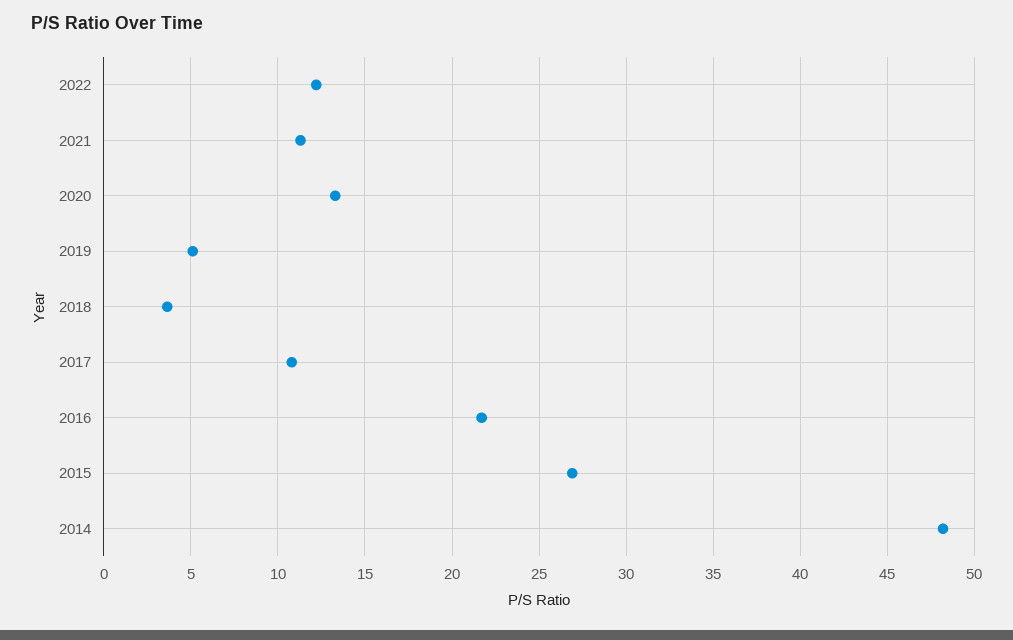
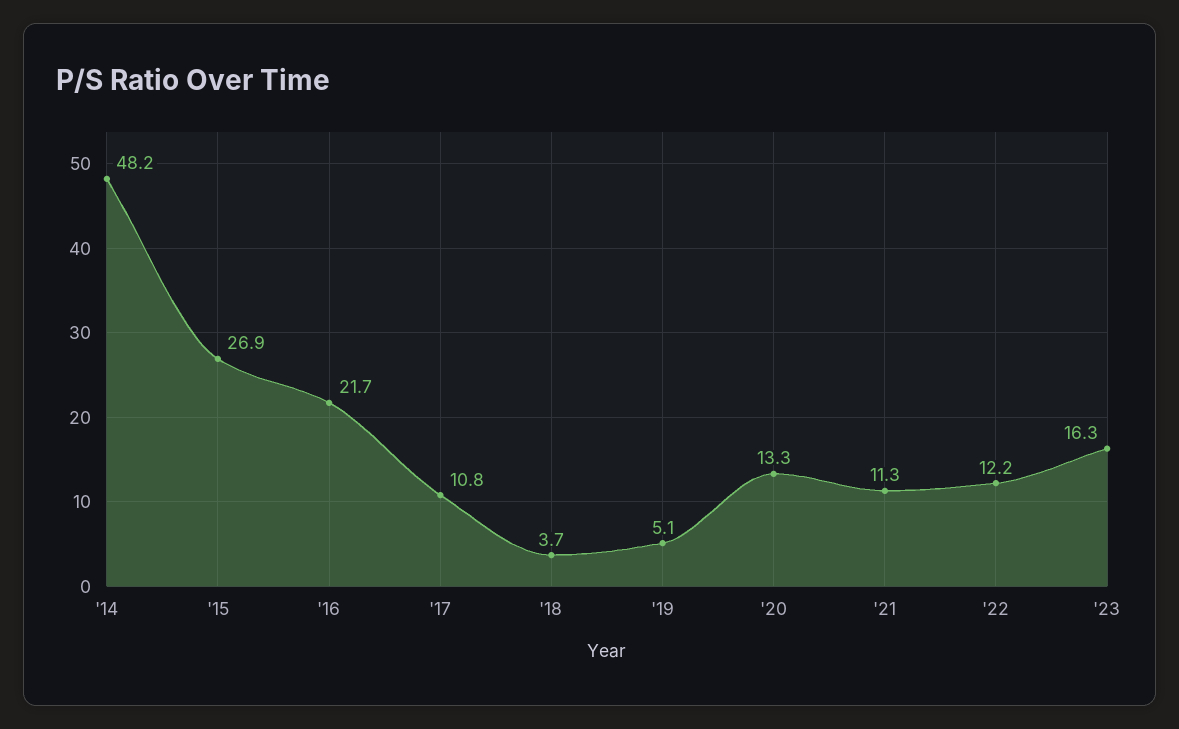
'23: none -> 16.3

